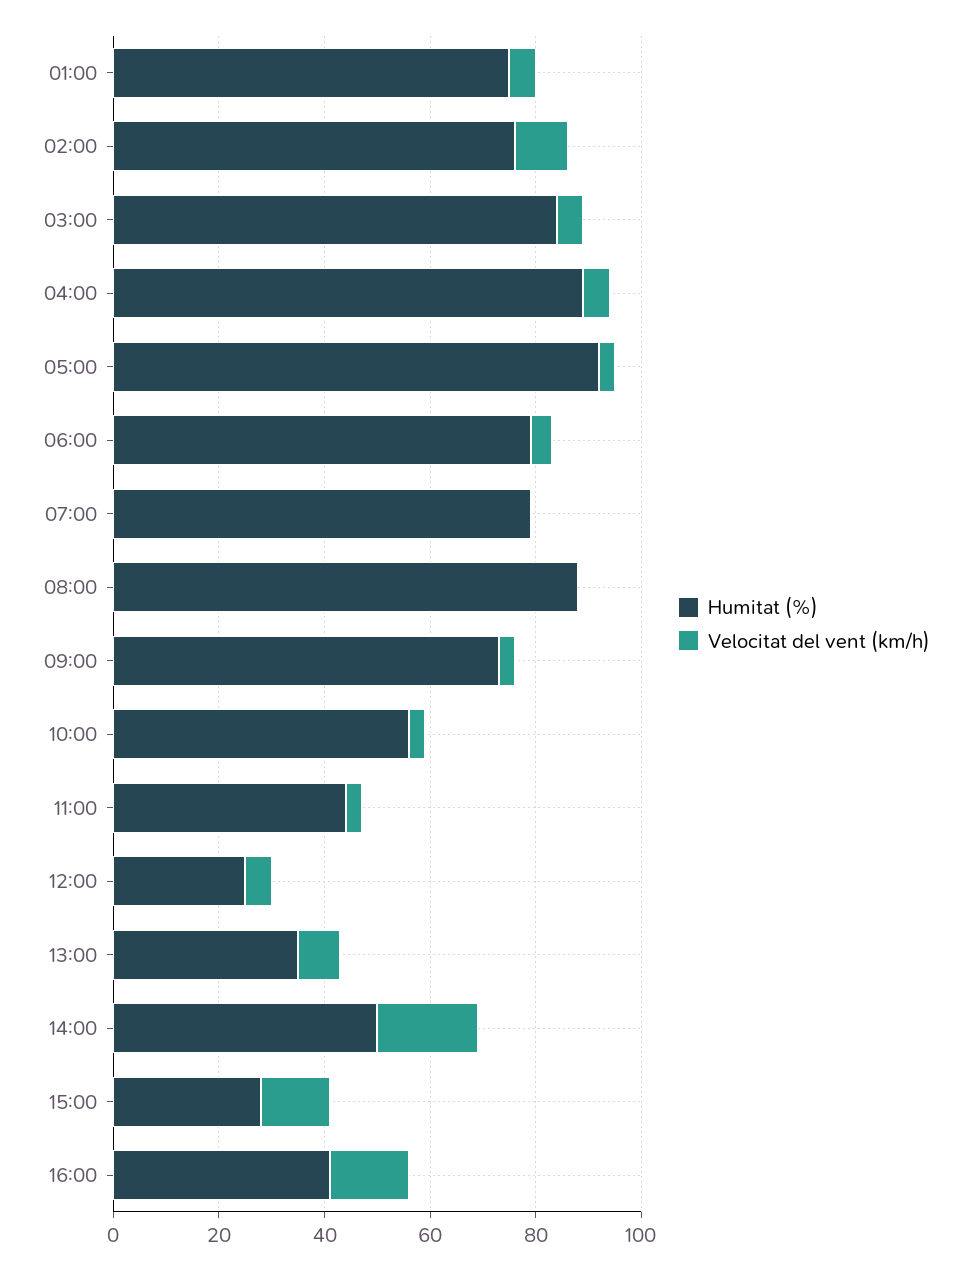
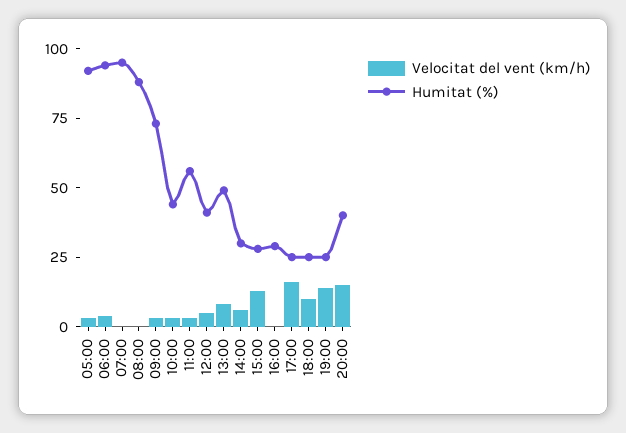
Humitat (%), 01:00: 75 -> none
Velocitat del vent (km/h), 01:00: 5 -> none
Humitat (%), 02:00: 75 -> none
Velocitat del vent (km/h), 02:00: 10 -> none
Humitat (%), 03:00: 85 -> none
Velocitat del vent (km/h), 03:00: 5 -> none
Humitat (%), 04:00: 90 -> none
Velocitat del vent (km/h), 04:00: 5 -> none
Humitat (%), 06:00: 80 -> 95
Humitat (%), 07:00: 80 -> 95
Humitat (%), 10:00: 55 -> 45
Humitat (%), 11:00: 45 -> 55
Humitat (%), 12:00: 25 -> 40
Humitat (%), 13:00: 35 -> 50
Humitat (%), 14:00: 50 -> 30
Velocitat del vent (km/h), 14:00: 20 -> 5
Humitat (%), 16:00: 40 -> 30
Velocitat del vent (km/h), 16:00: 15 -> 0
Velocitat del vent (km/h), 17:00: none -> 15
Humitat (%), 17:00: none -> 25
Velocitat del vent (km/h), 18:00: none -> 10
Humitat (%), 18:00: none -> 25
Velocitat del vent (km/h), 19:00: none -> 15
Humitat (%), 19:00: none -> 25
Velocitat del vent (km/h), 20:00: none -> 15
Humitat (%), 20:00: none -> 40

